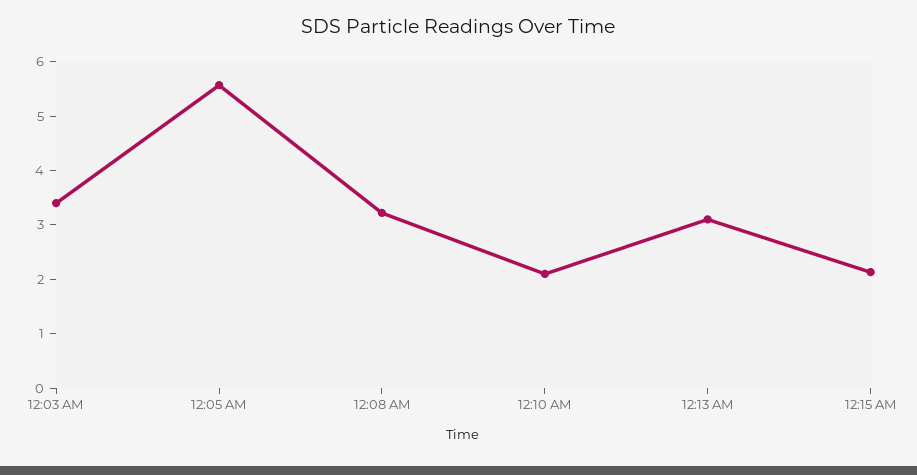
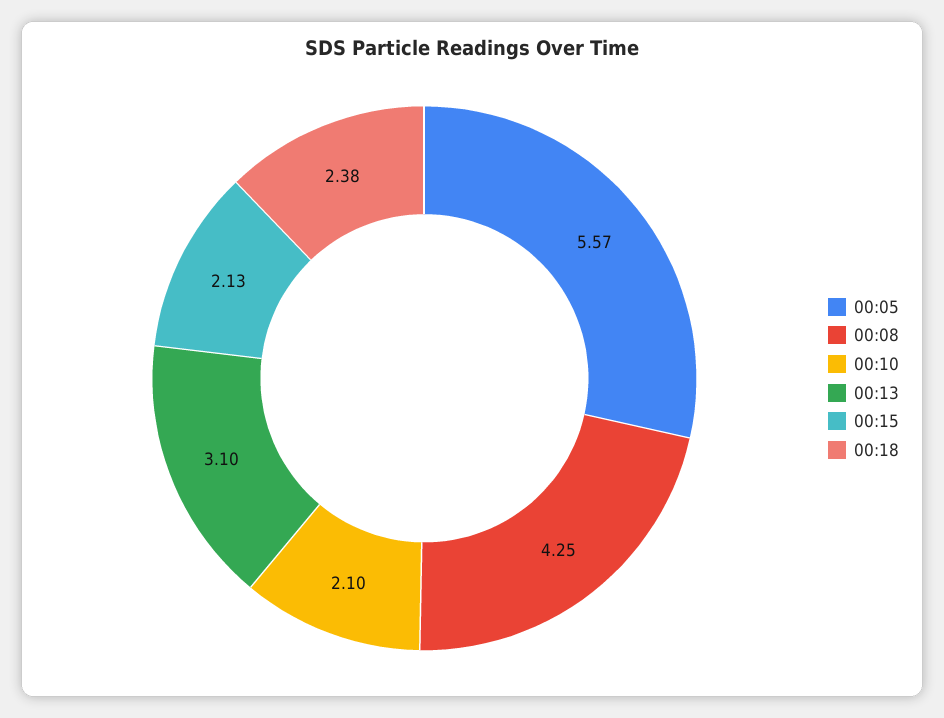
12:03 AM: 3.4 -> none
12:08 AM: 3.2 -> 4.25
00:18: none -> 2.38

